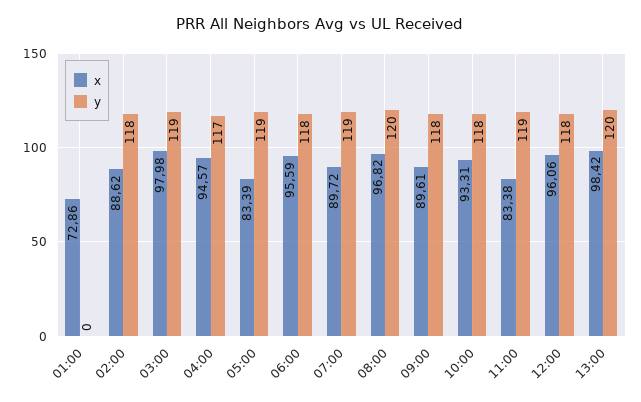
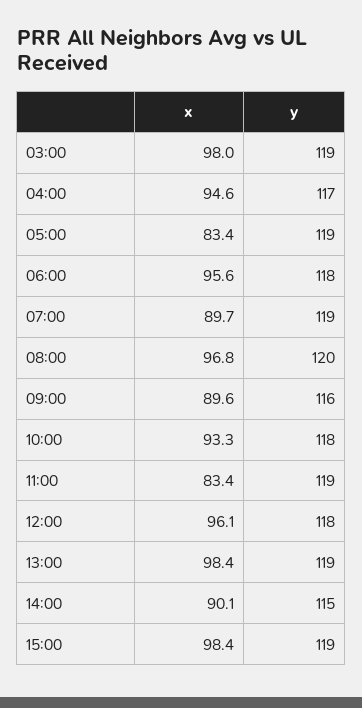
x, 01:00: 72.86 -> none
y, 01:00: 0 -> none
x, 02:00: 88.62 -> none
y, 02:00: 118 -> none
y, 09:00: 118 -> 116
y, 13:00: 120 -> 119
x, 14:00: none -> 90.1
y, 14:00: none -> 115
x, 15:00: none -> 98.4
y, 15:00: none -> 119

